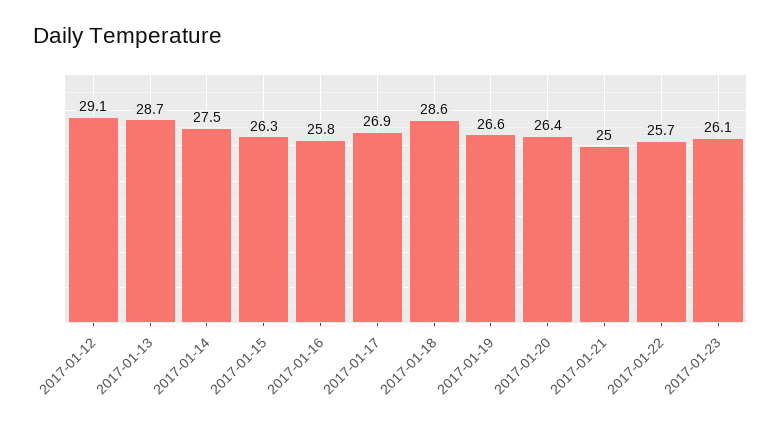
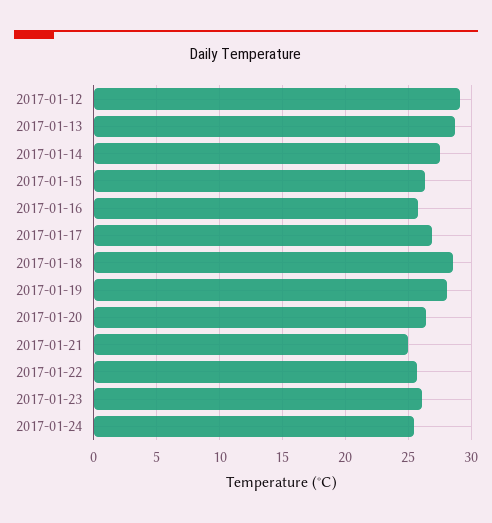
2017-01-19: 26.6 -> 28
2017-01-24: none -> 25.5

